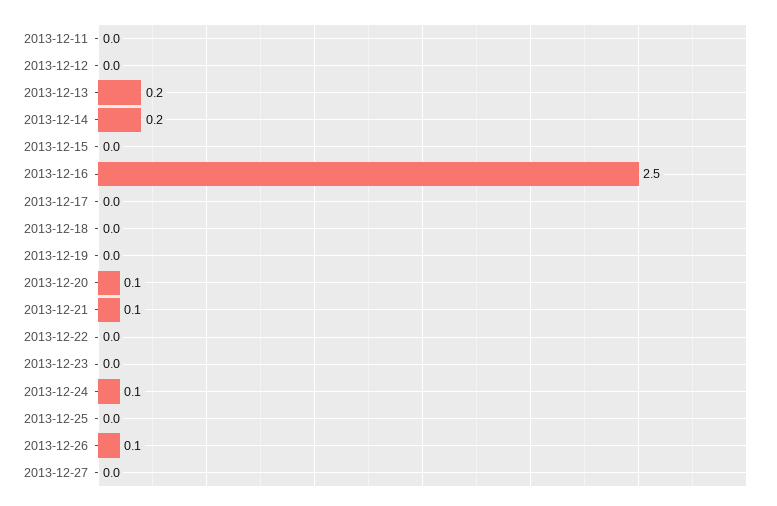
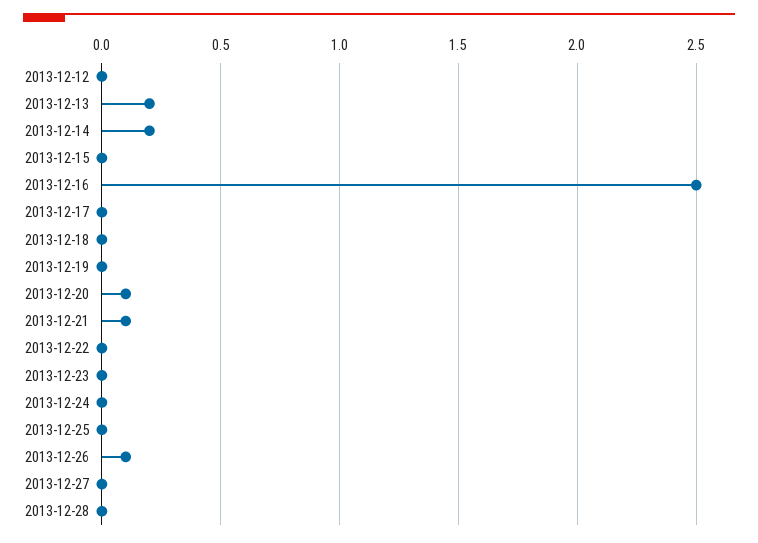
2013-12-11: 0 -> none
2013-12-24: 0.1 -> 0
2013-12-28: none -> 0

